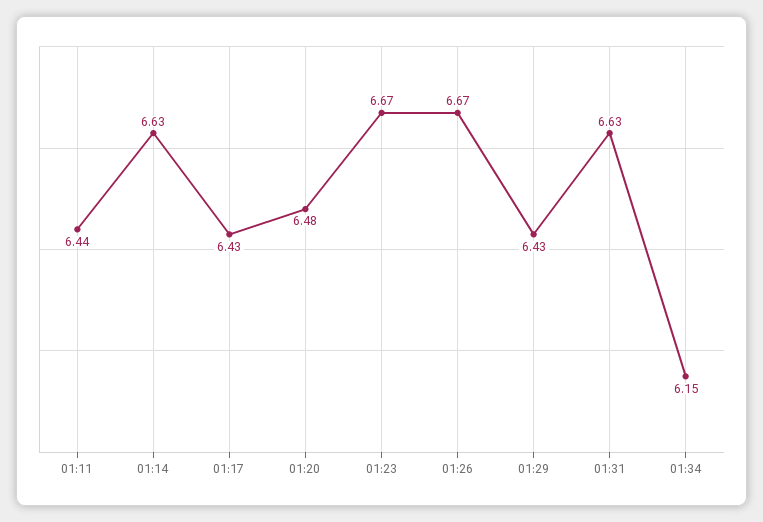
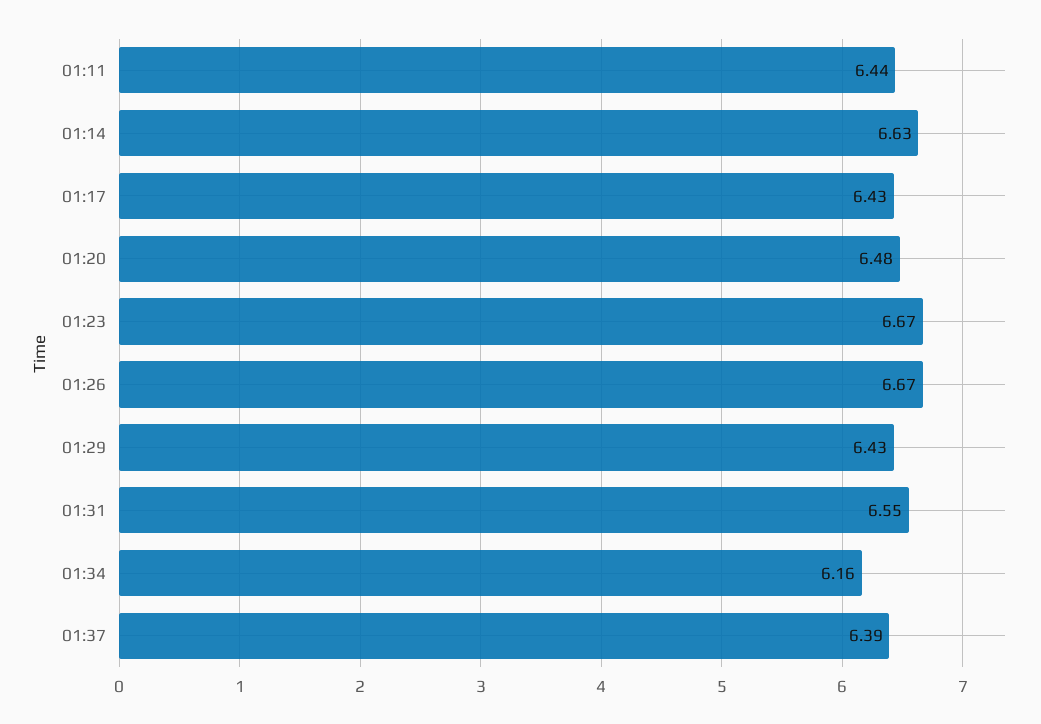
01:31: 6.63 -> 6.55
01:34: 6.15 -> 6.16
01:37: none -> 6.39

